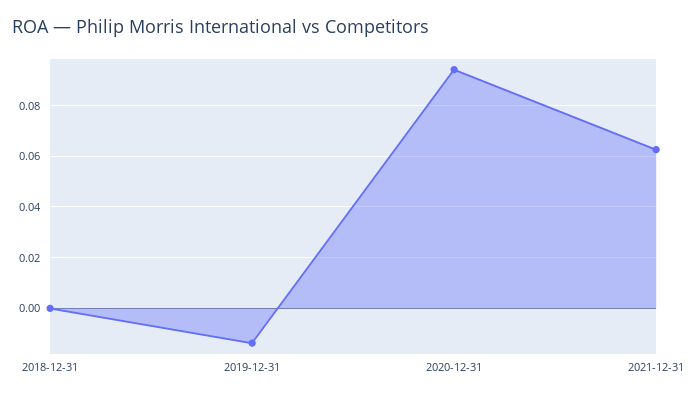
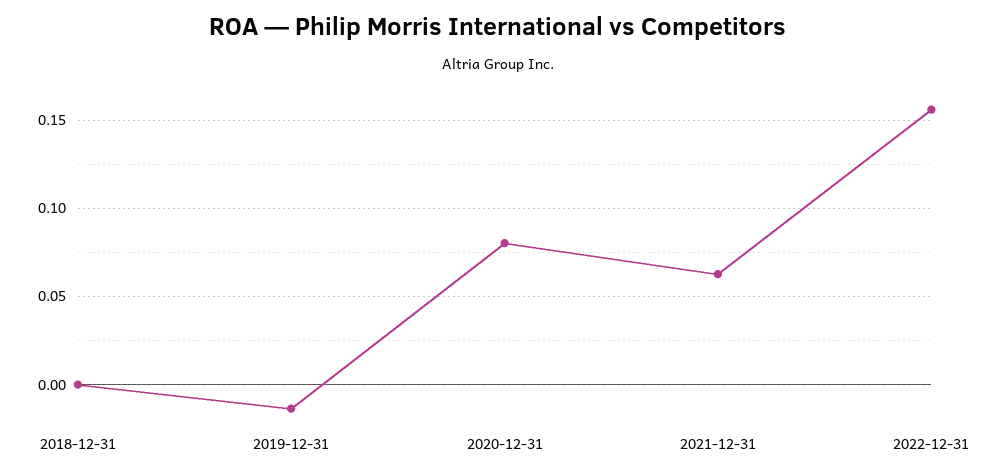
2020-12-31: 0.095 -> 0.08
2022-12-31: none -> 0.155

